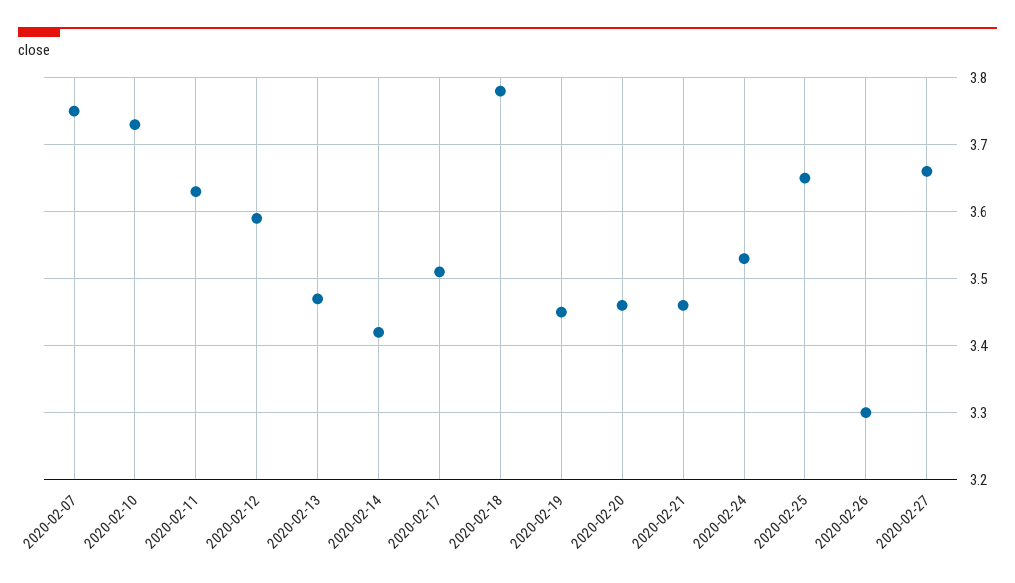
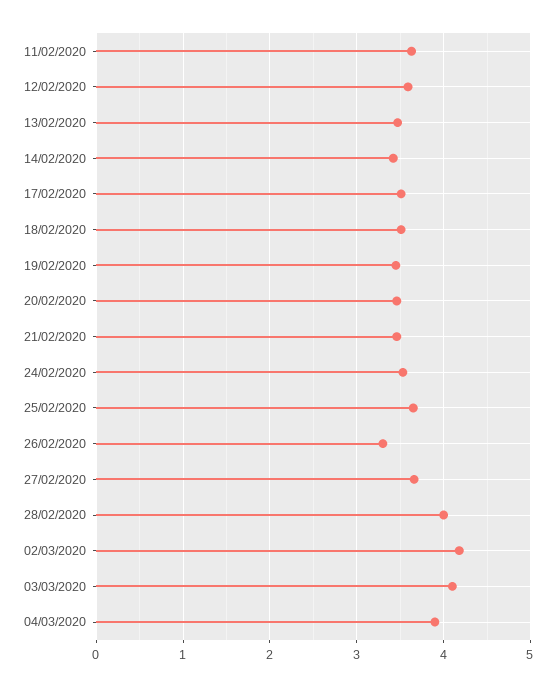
2020-02-07: 3.75 -> none
2020-02-10: 3.73 -> none
2020-02-18: 3.78 -> 3.5
28/02/2020: none -> 4
02/03/2020: none -> 4.2
03/03/2020: none -> 4.1
04/03/2020: none -> 3.9

